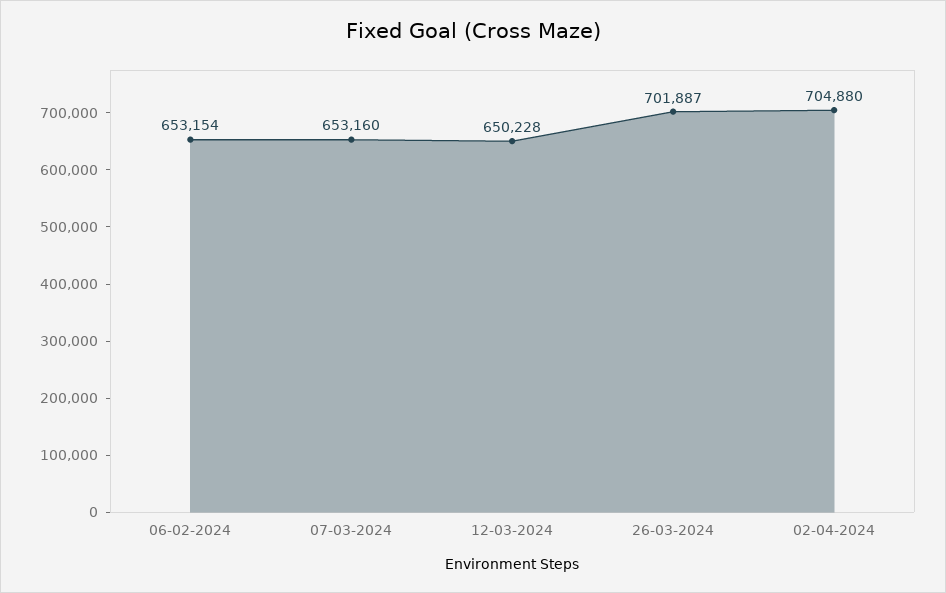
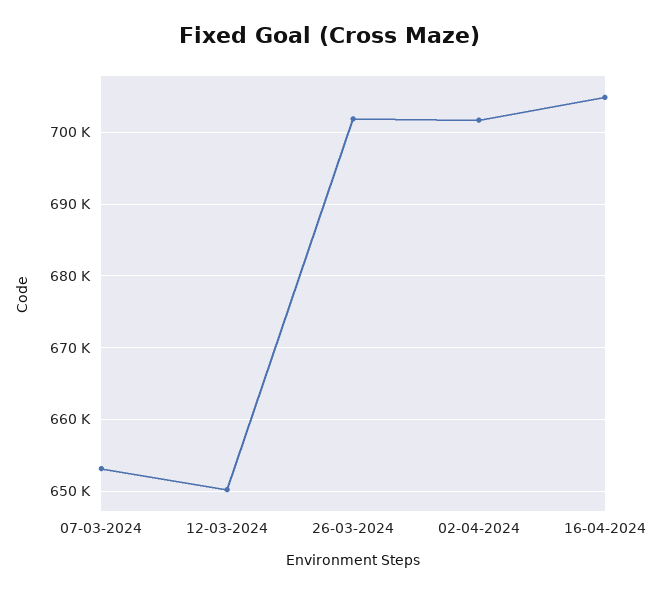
06-02-2024: 653154 -> none
02-04-2024: 704880 -> 702000
16-04-2024: none -> 705000

